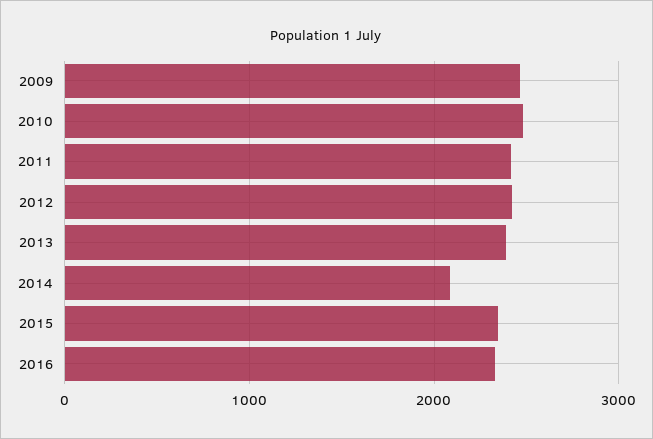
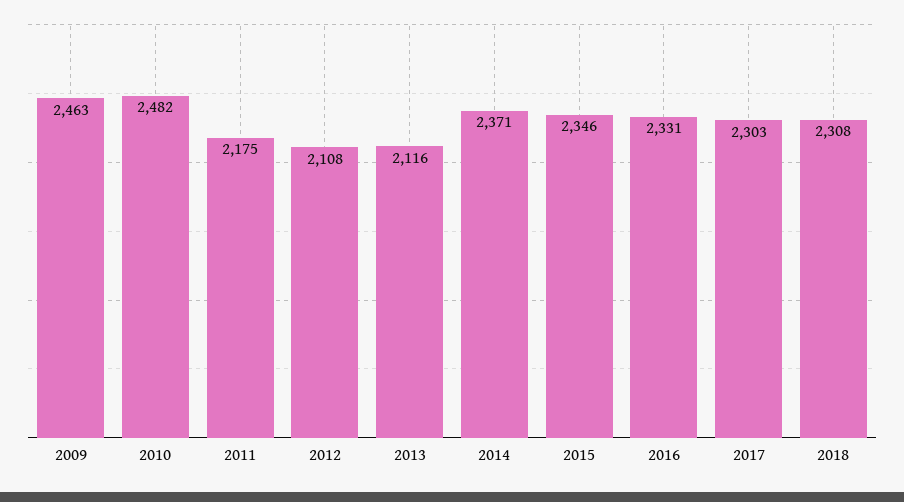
2011: 2400 -> 2175
2012: 2400 -> 2108
2013: 2400 -> 2116
2014: 2100 -> 2371
2017: none -> 2303
2018: none -> 2308

